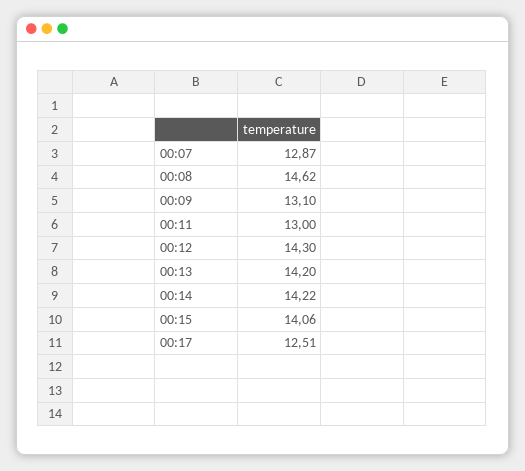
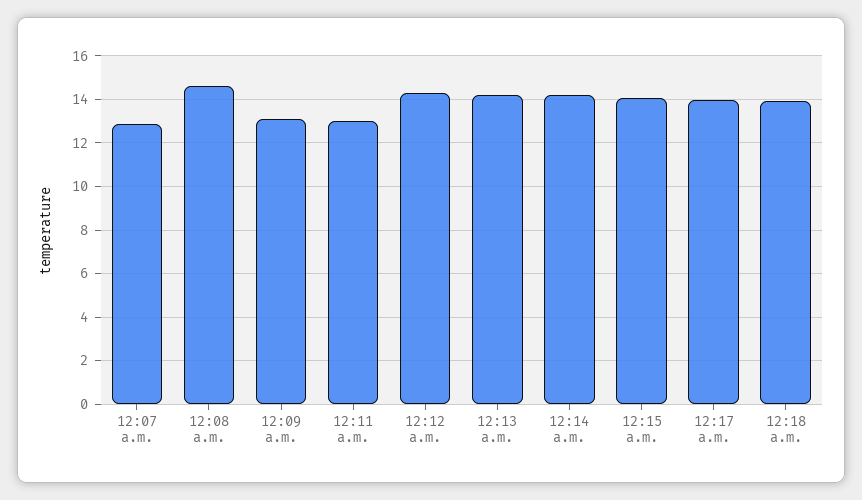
00:17: 12.51 -> 14
12:18 a.m.: none -> 14

